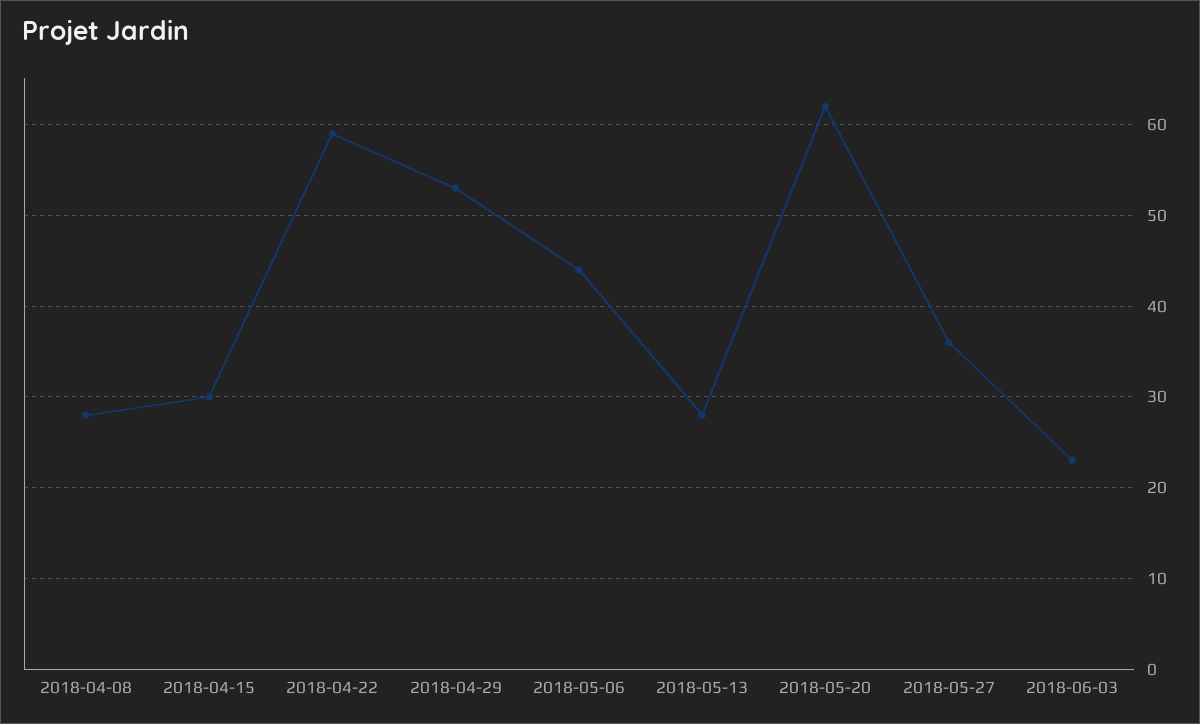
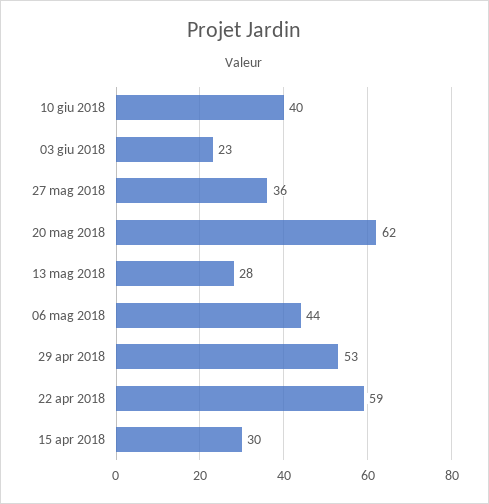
2018-04-08: 28 -> none
10 giu 2018: none -> 40

